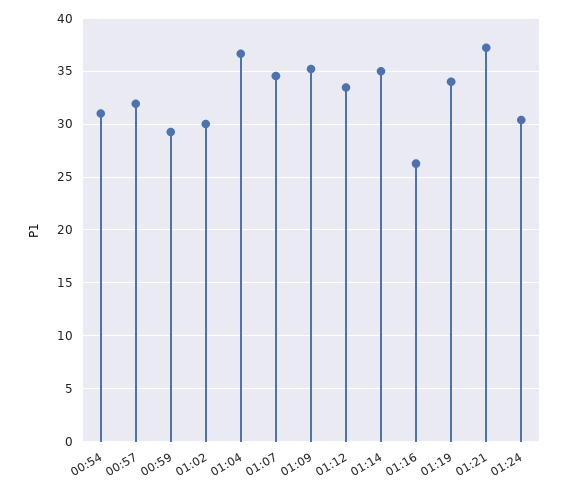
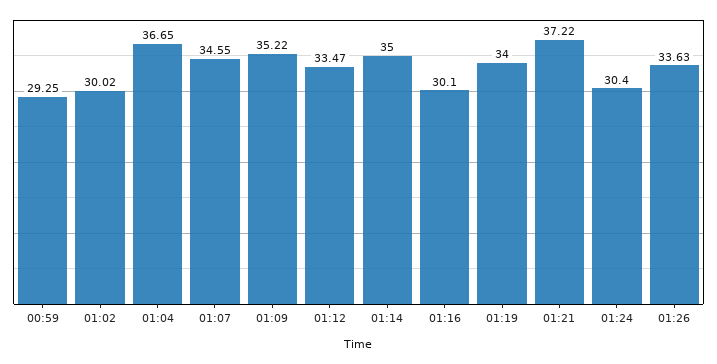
00:54: 31 -> none
00:57: 32 -> none
01:16: 26 -> 30.1
01:26: none -> 33.63

